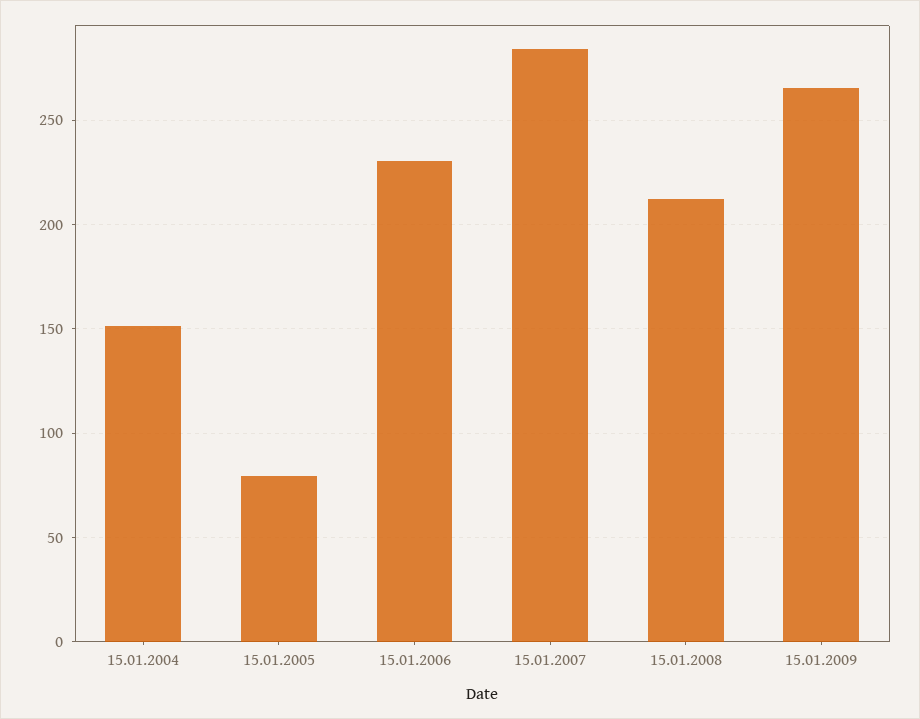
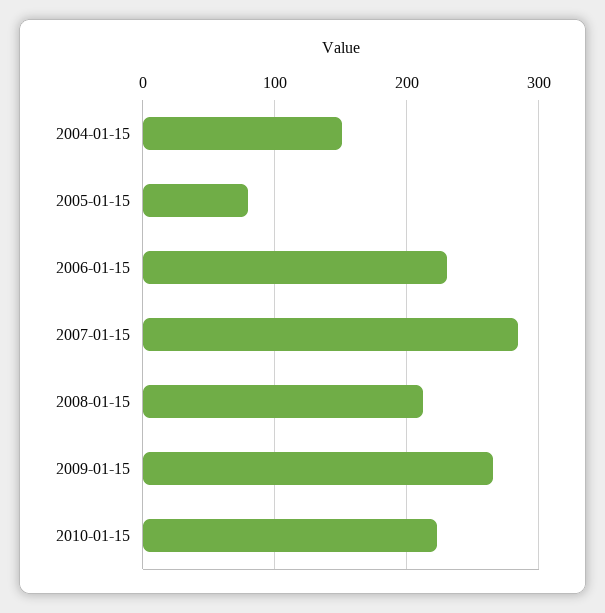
2010-01-15: none -> 220

